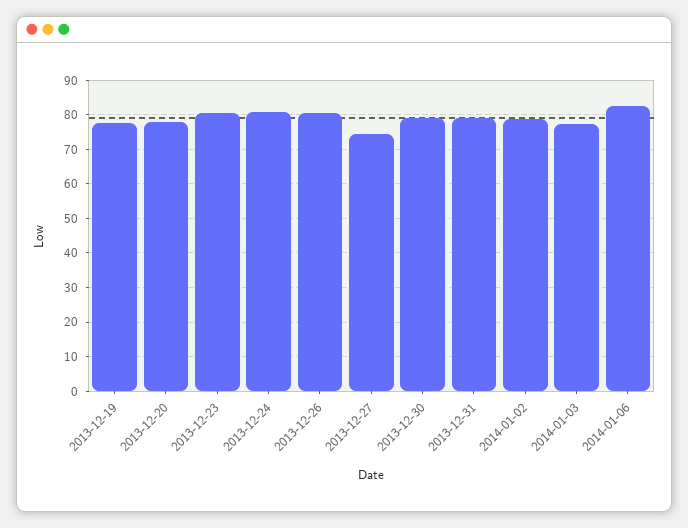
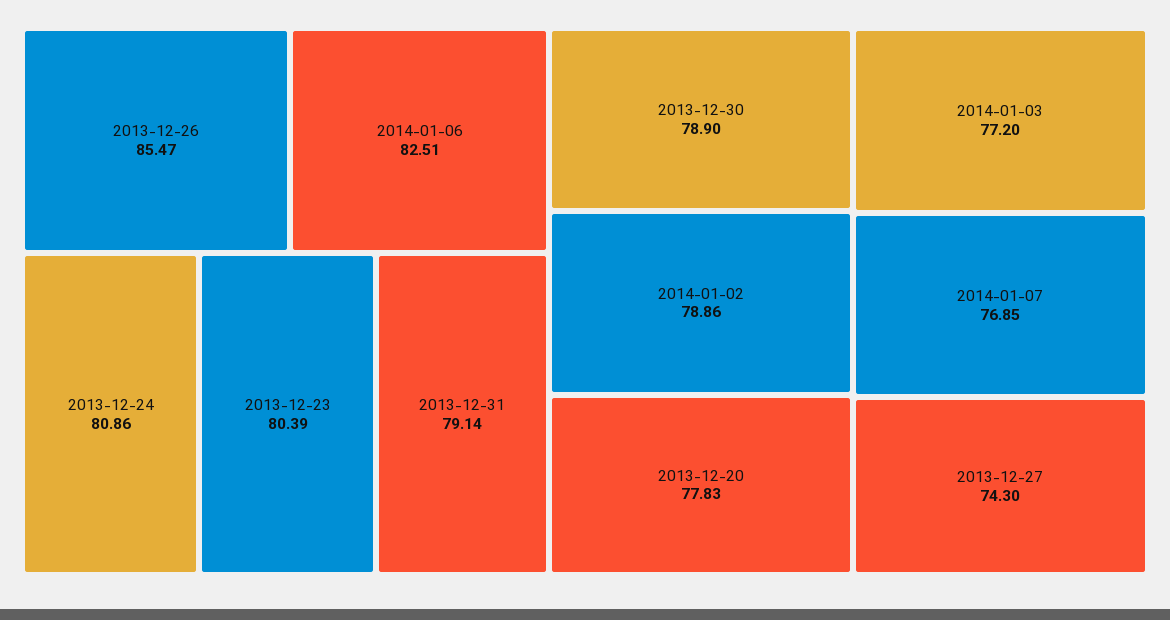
2013-12-19: 78 -> none
2013-12-26: 80 -> 85.47
2014-01-07: none -> 76.85

